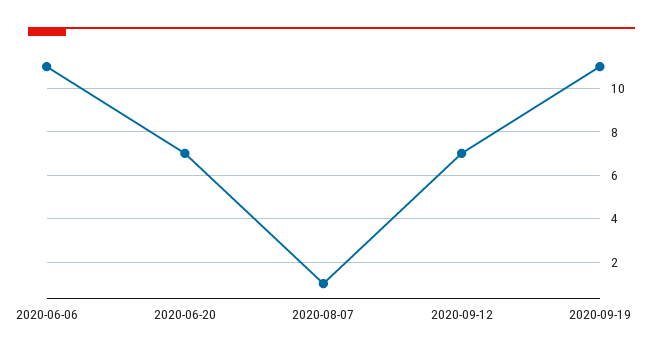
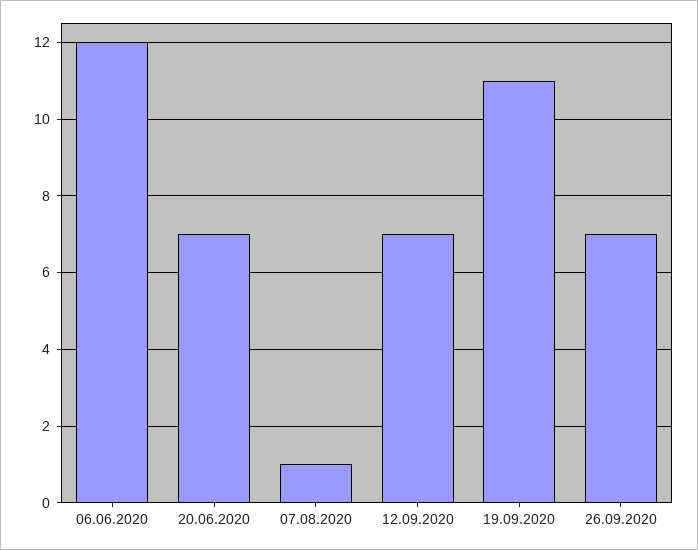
2020-06-06: 11 -> 12
26.09.2020: none -> 7

